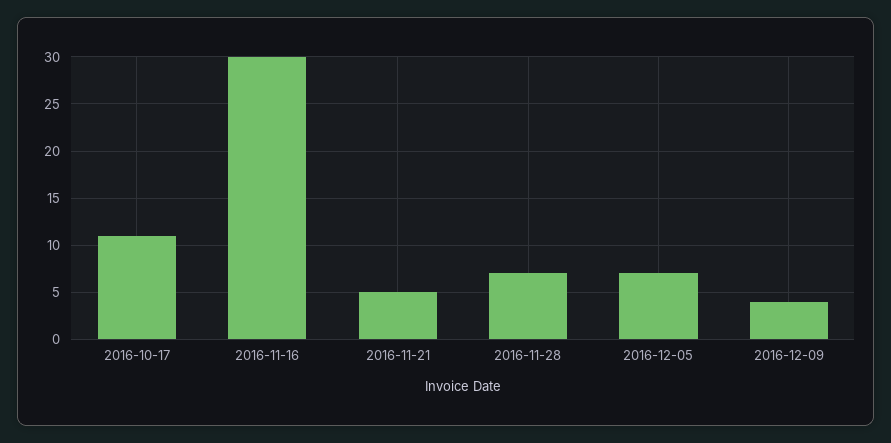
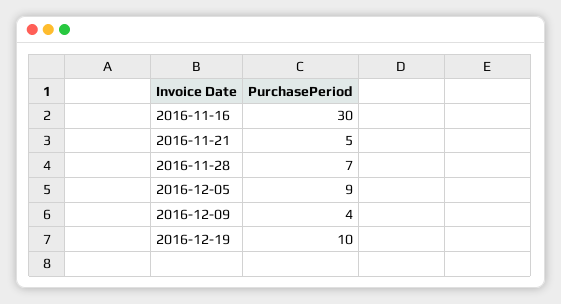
2016-10-17: 11 -> none
2016-12-05: 7 -> 9
2016-12-19: none -> 10

